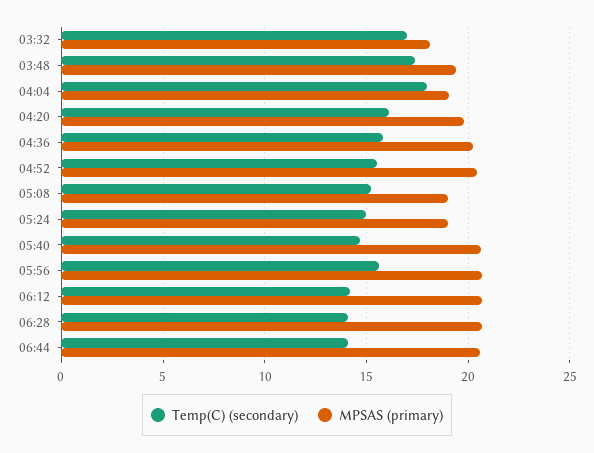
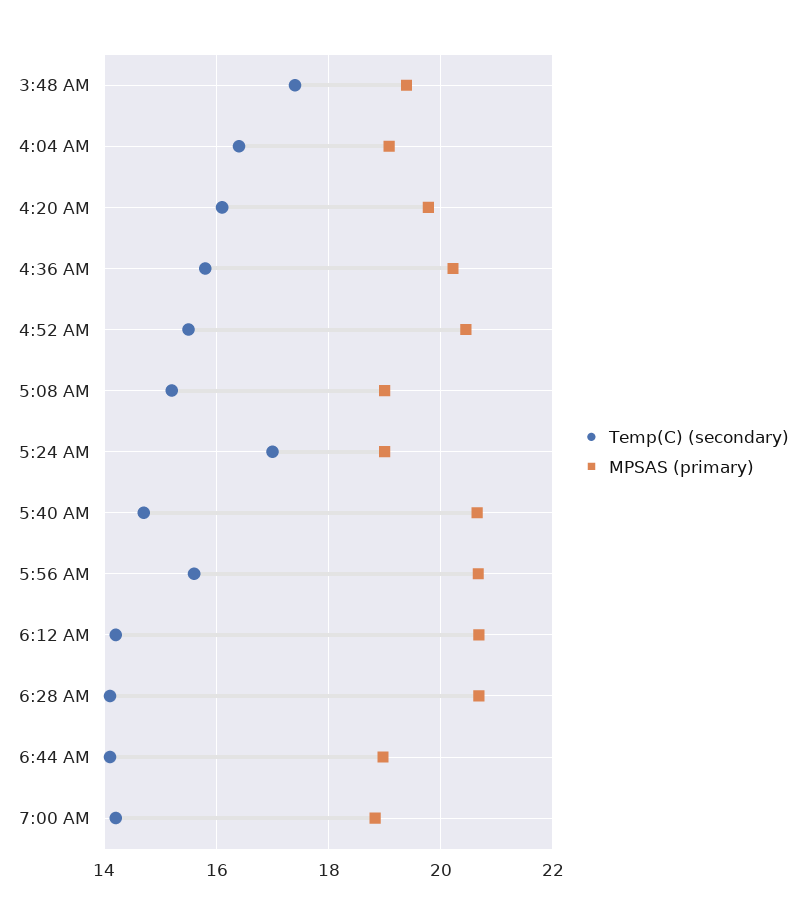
Temp(C) (secondary), 03:32: 17 -> none
MPSAS (primary), 03:32: 18 -> none
Temp(C) (secondary), 04:04: 18 -> 16.4
Temp(C) (secondary), 05:24: 15 -> 17
MPSAS (primary), 06:44: 20.5 -> 19
Temp(C) (secondary), 7:00 AM: none -> 14.2
MPSAS (primary), 7:00 AM: none -> 18.8

